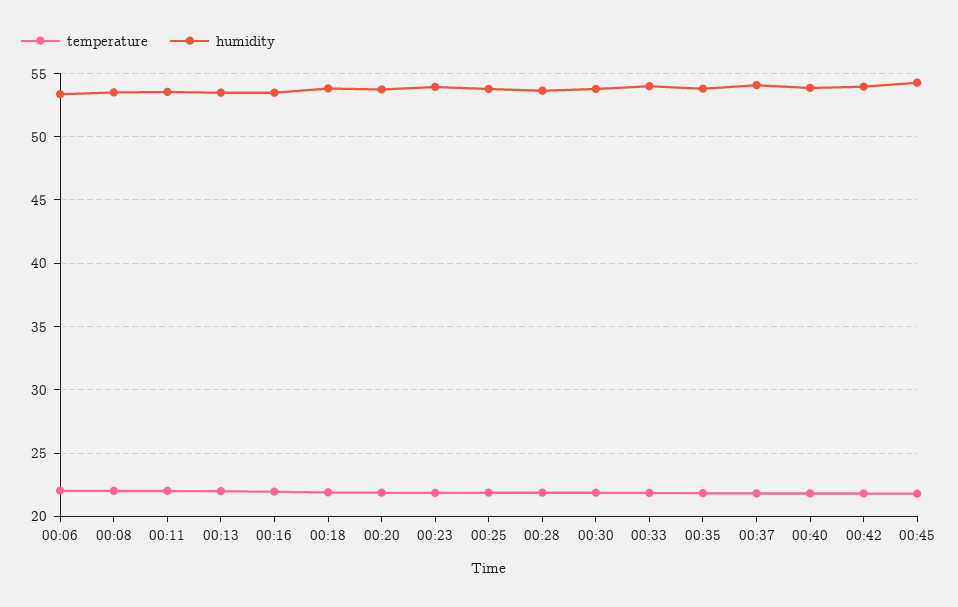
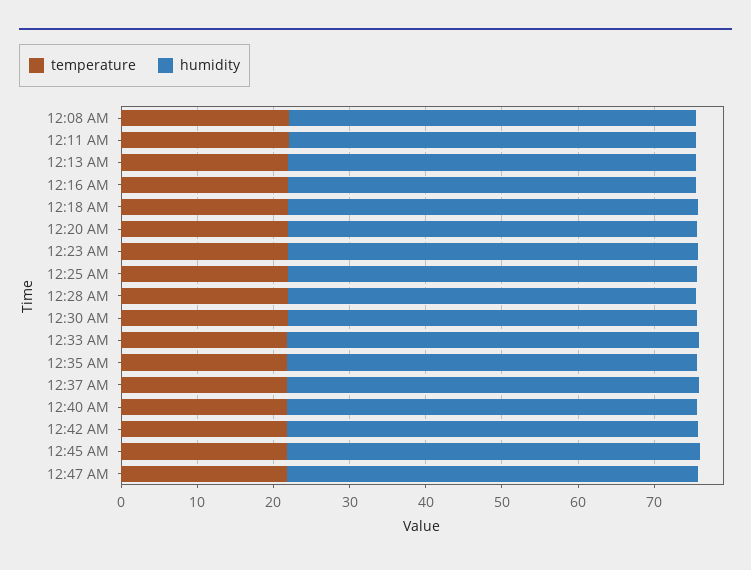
temperature, 00:06: 22 -> none
humidity, 00:06: 53.5 -> none
temperature, 12:47 AM: none -> 22
humidity, 12:47 AM: none -> 54

